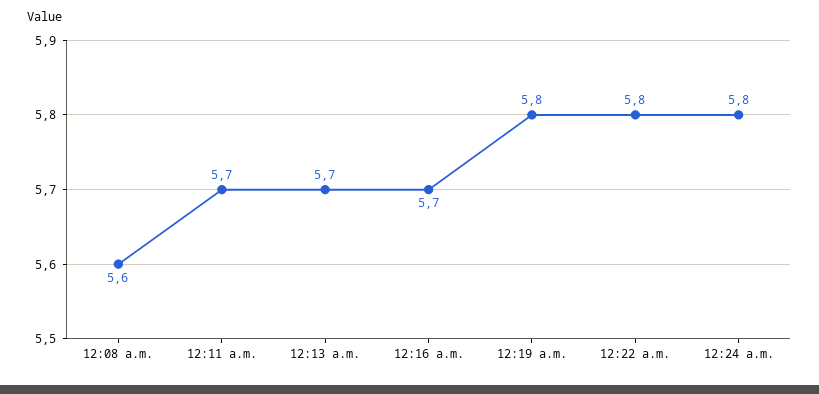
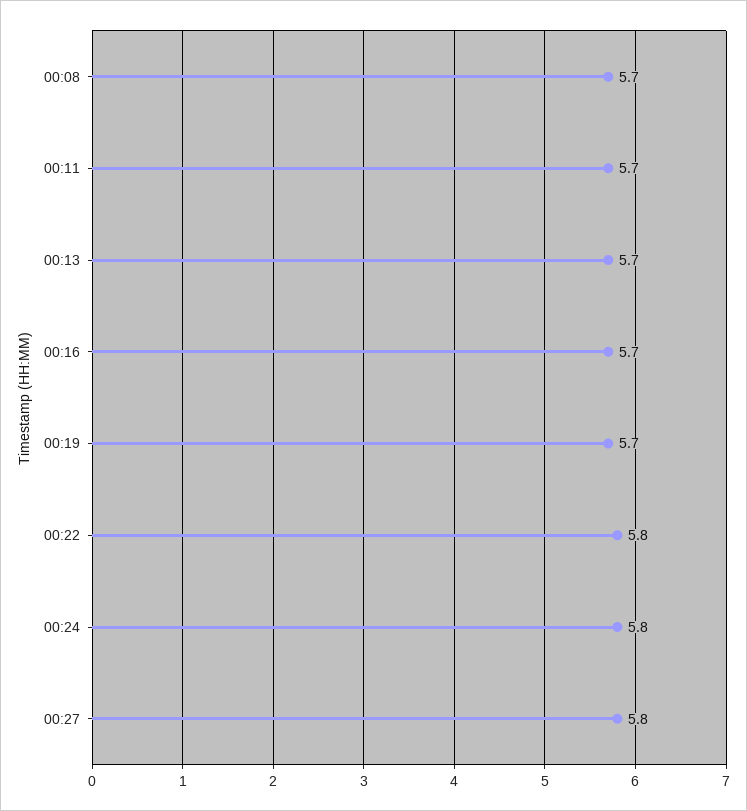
12:08 a.m.: 5.6 -> 5.7
12:19 a.m.: 5.8 -> 5.7
00:27: none -> 5.8

